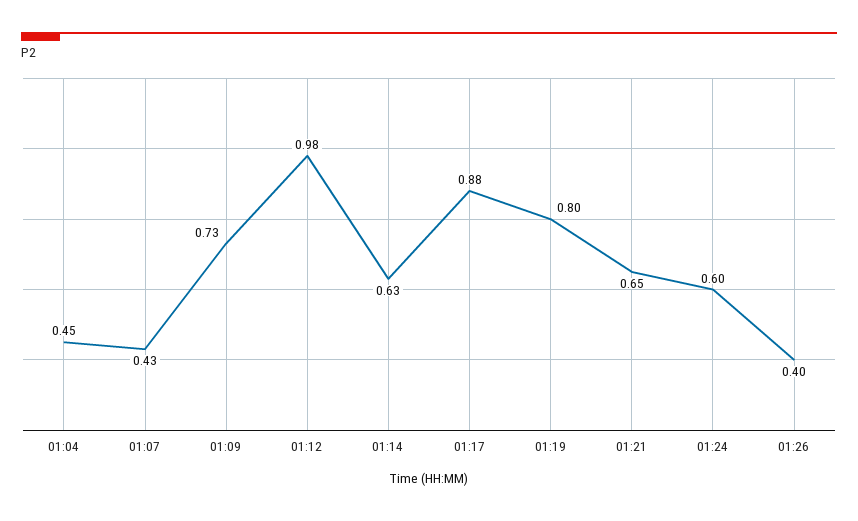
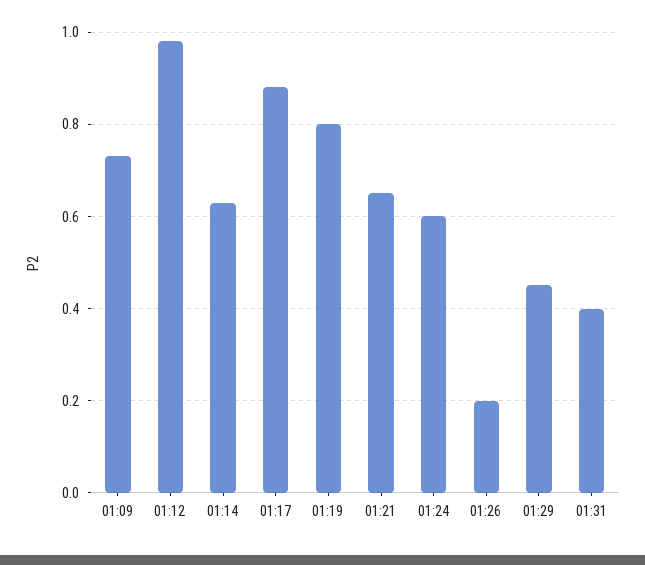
01:04: 0.45 -> none
01:07: 0.43 -> none
01:26: 0.4 -> 0.2
01:29: none -> 0.45
01:31: none -> 0.4

